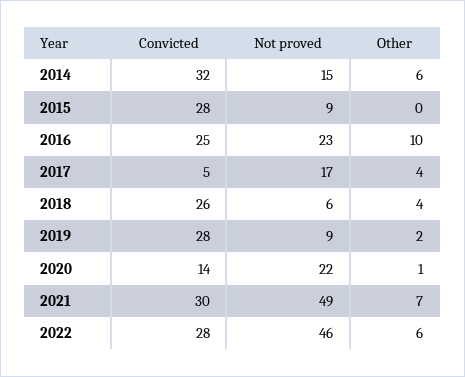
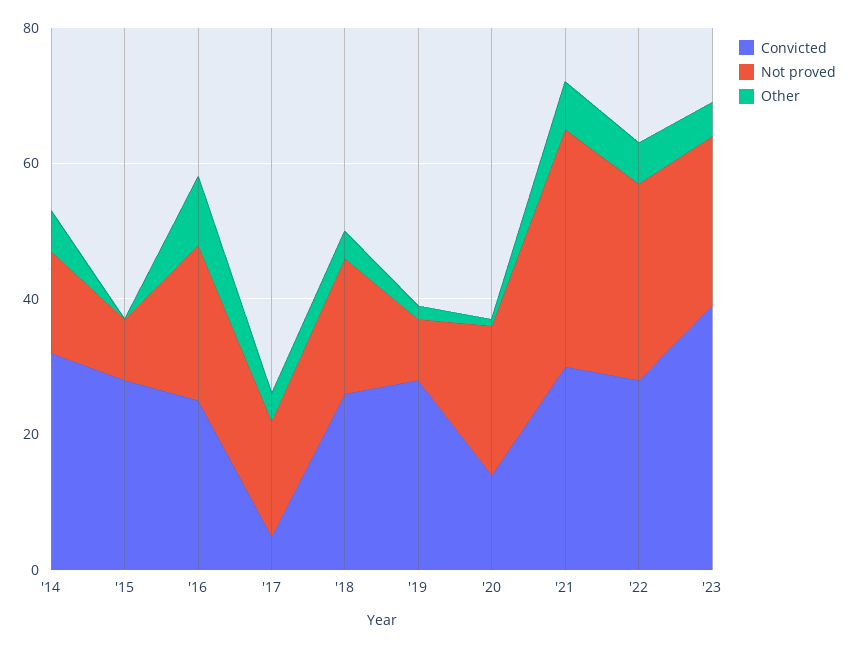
Not proved, 2018: 6 -> 20
Not proved, 2021: 49 -> 35
Not proved, 2022: 46 -> 30
Convicted, '23: none -> 40
Not proved, '23: none -> 25
Other, '23: none -> 5

